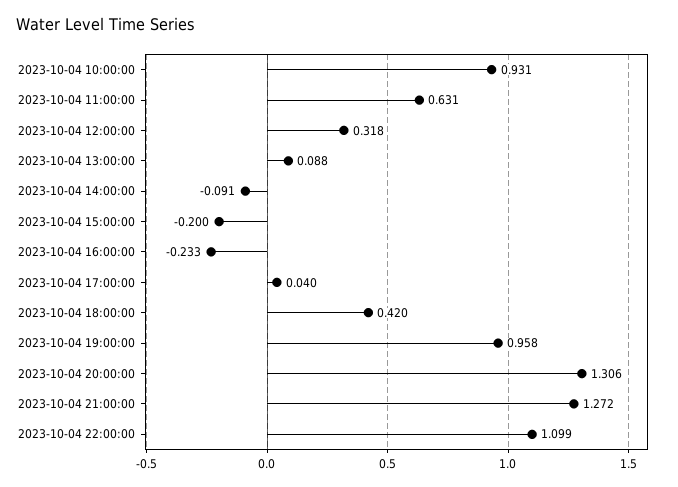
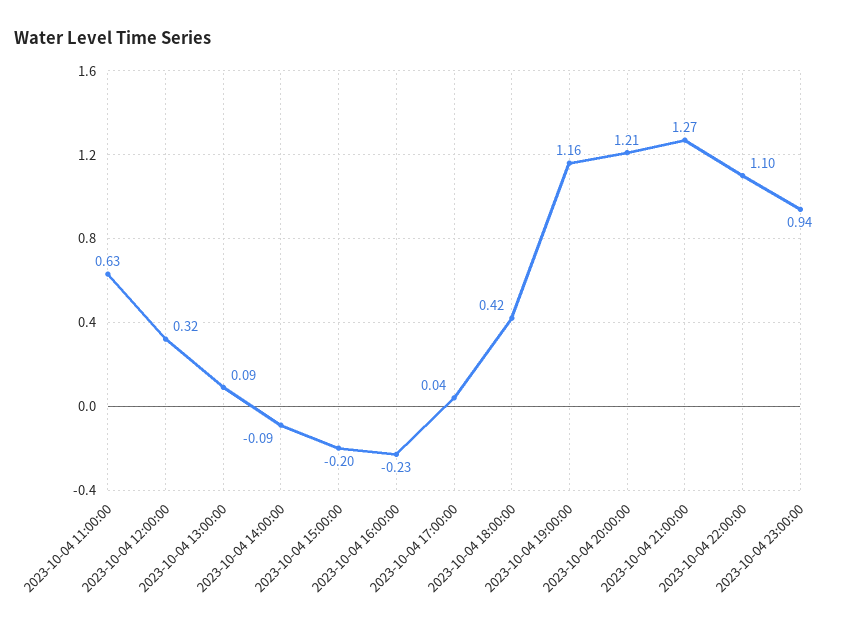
2023-10-04 10:00:00: 0.931 -> none
2023-10-04 19:00:00: 0.958 -> 1.16
2023-10-04 20:00:00: 1.306 -> 1.21
2023-10-04 23:00:00: none -> 0.94

